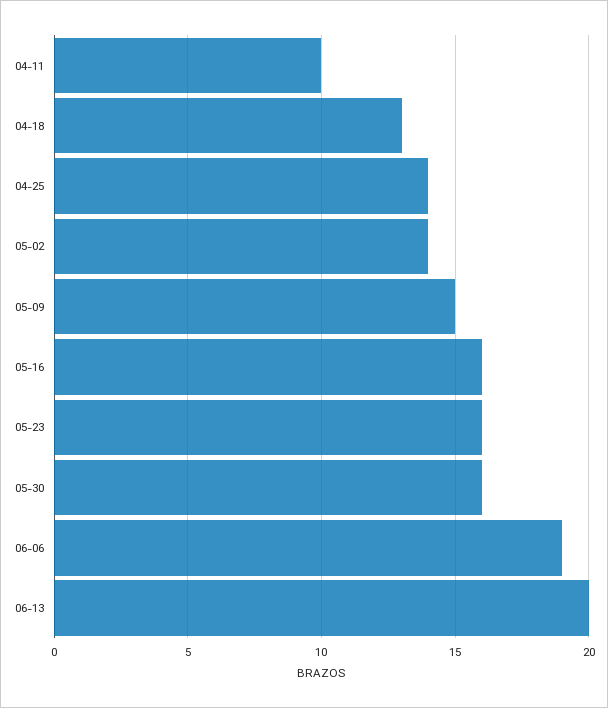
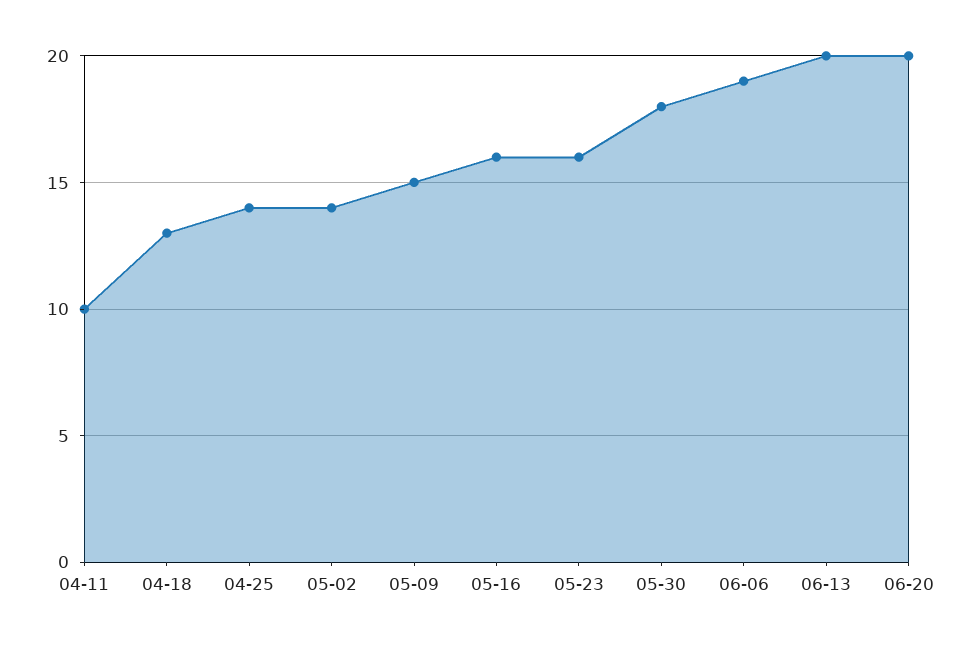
05-30: 16 -> 18
06-20: none -> 20

